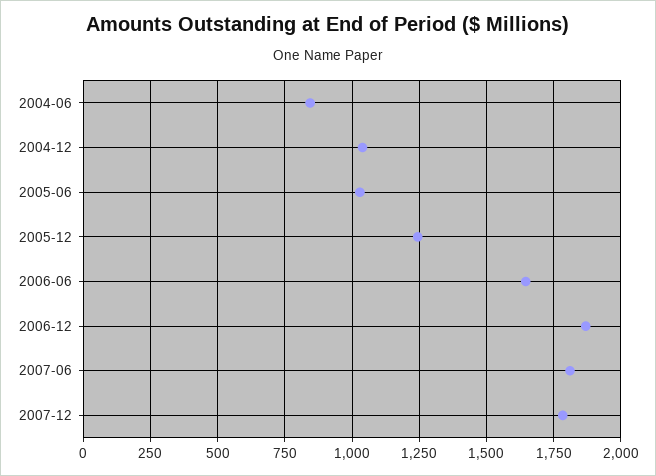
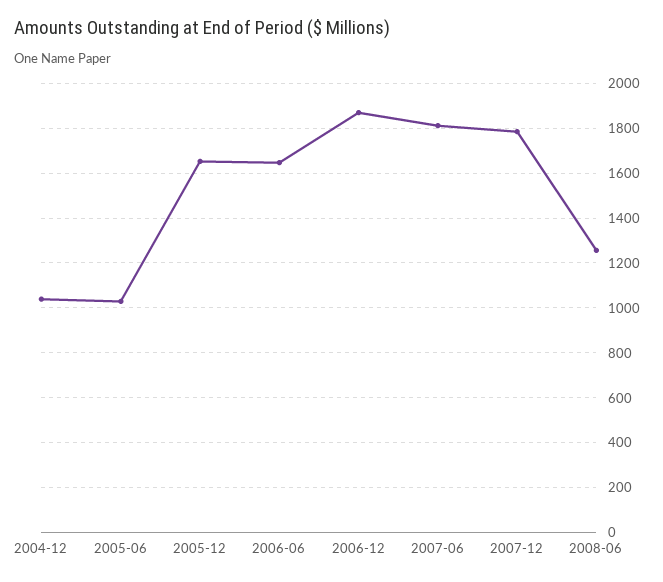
2004-06: 850 -> none
2005-12: 1250 -> 1650
2008-06: none -> 1250

